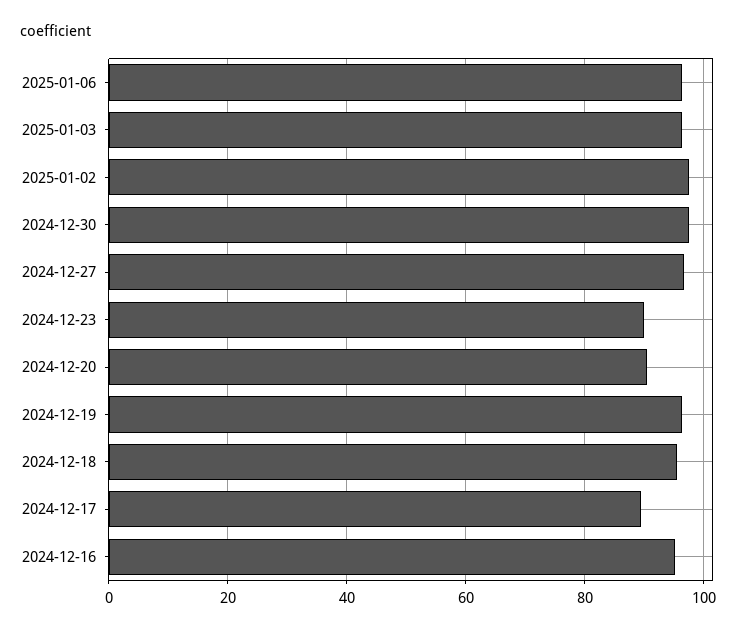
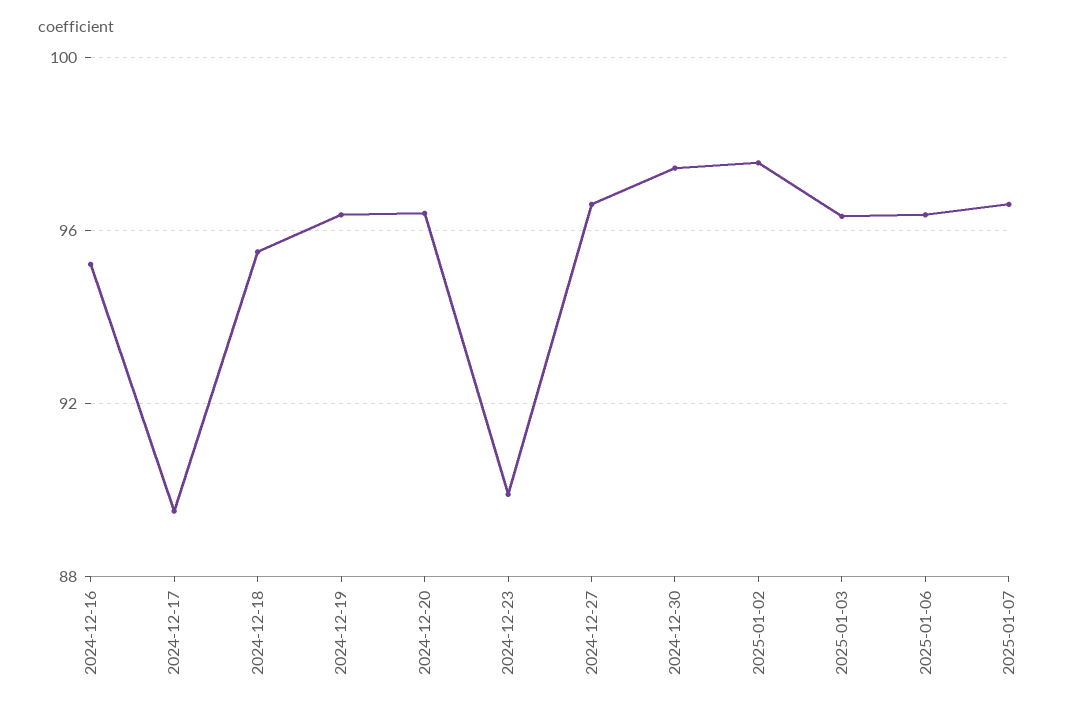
2024-12-20: 90 -> 96.5
2025-01-07: none -> 96.5

